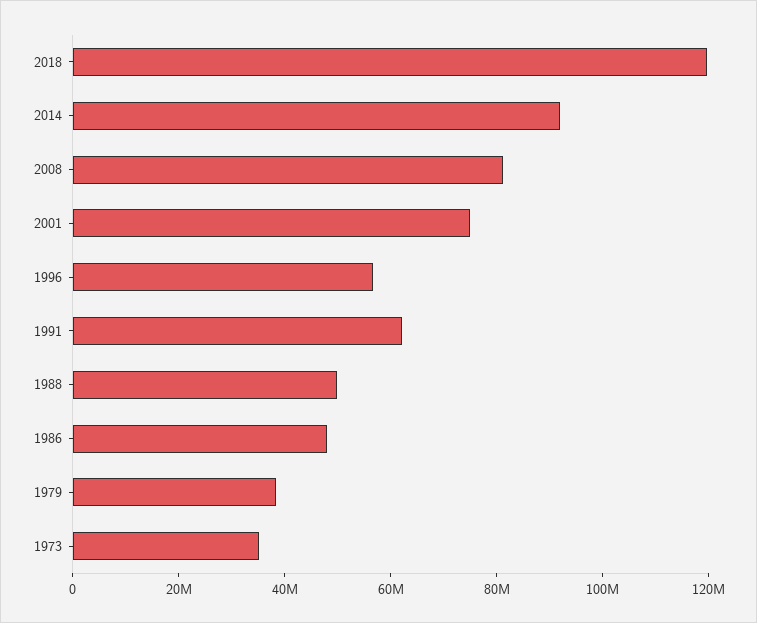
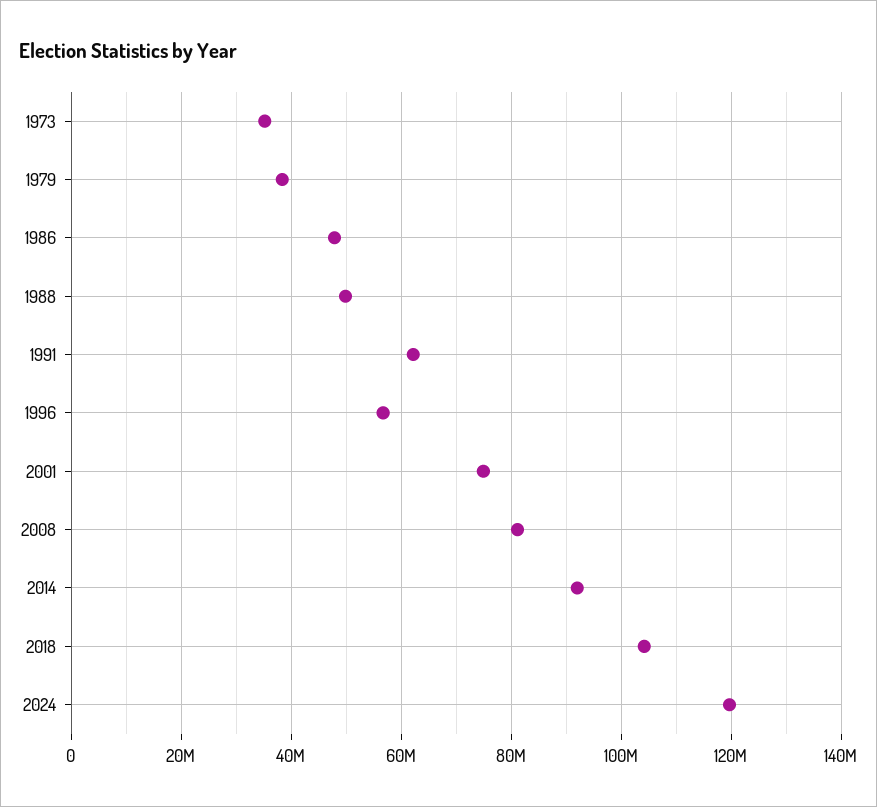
2018: 120000000 -> 104000000
2024: none -> 120000000

